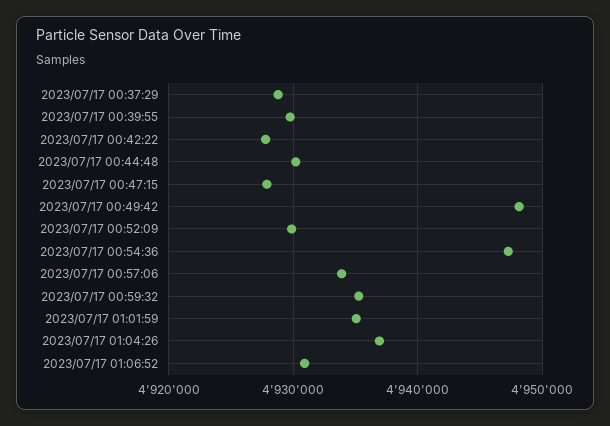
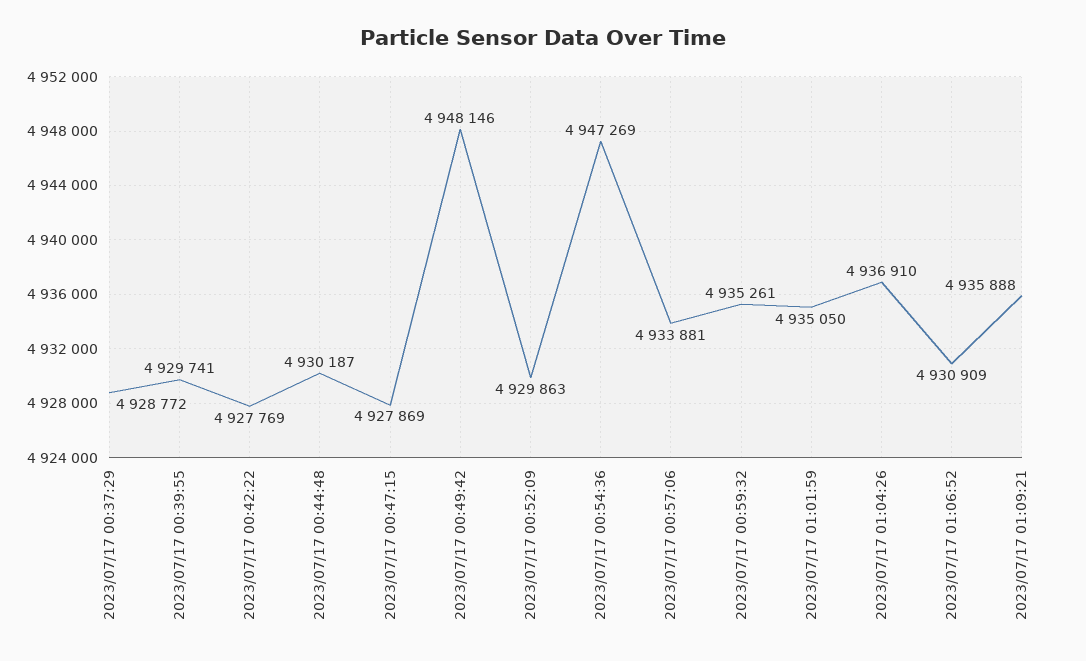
2023/07/17 01:09:21: none -> 4935888

